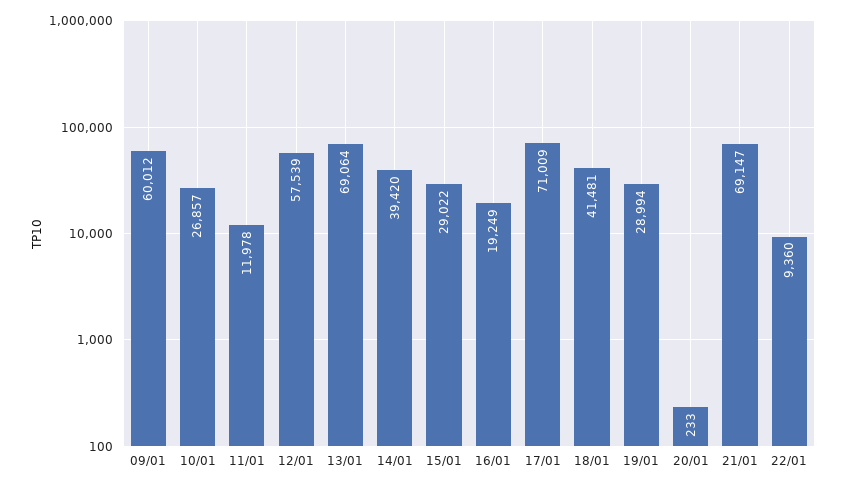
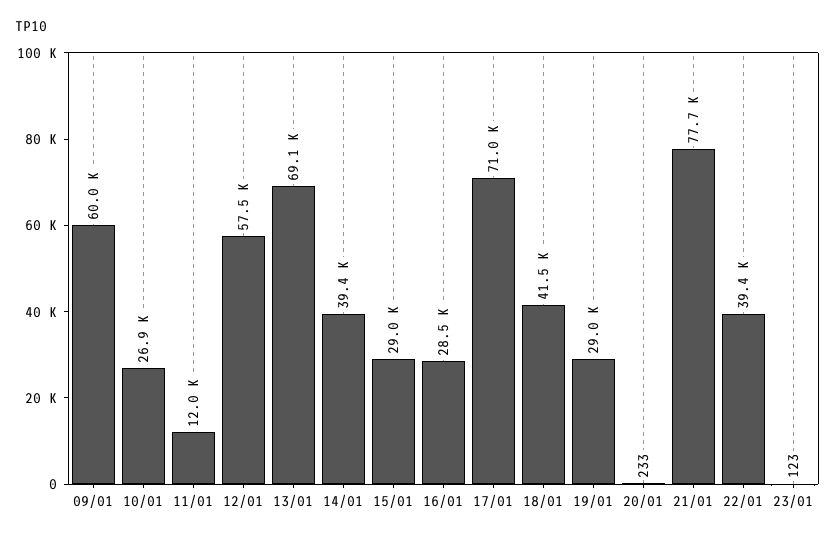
16/01: 19249 -> 28500
21/01: 69147 -> 77700
22/01: 9360 -> 39400
23/01: none -> 123

